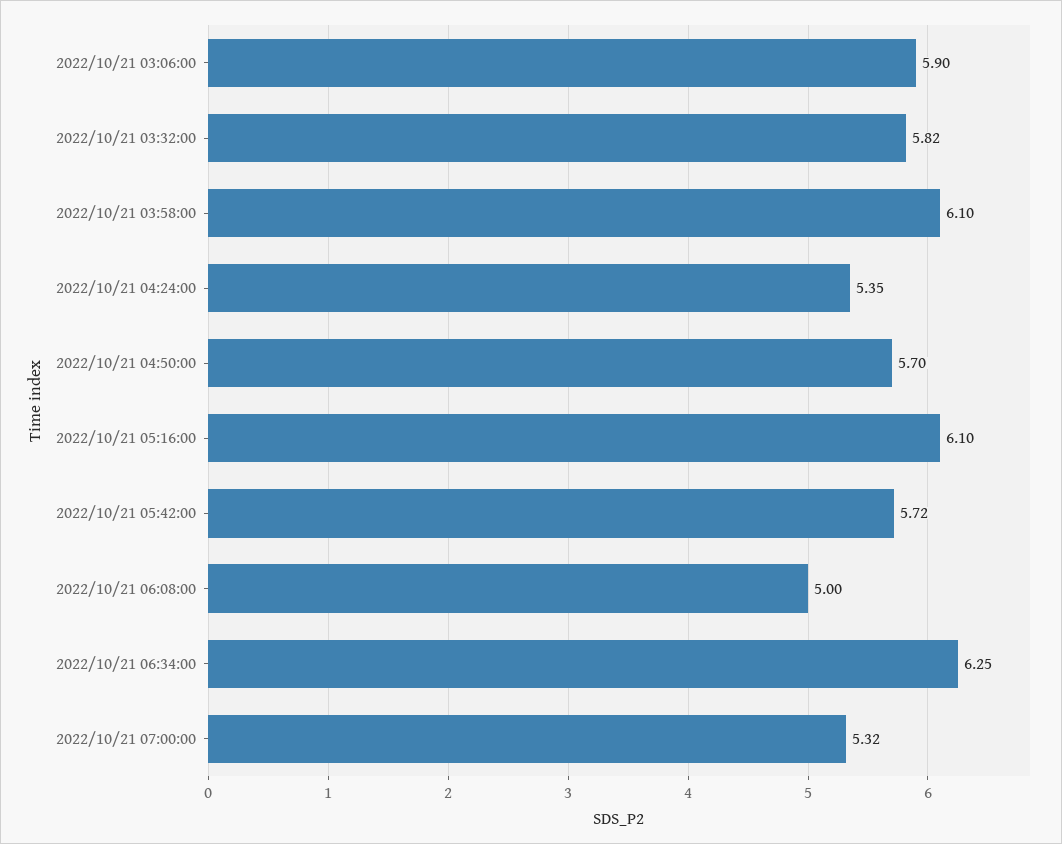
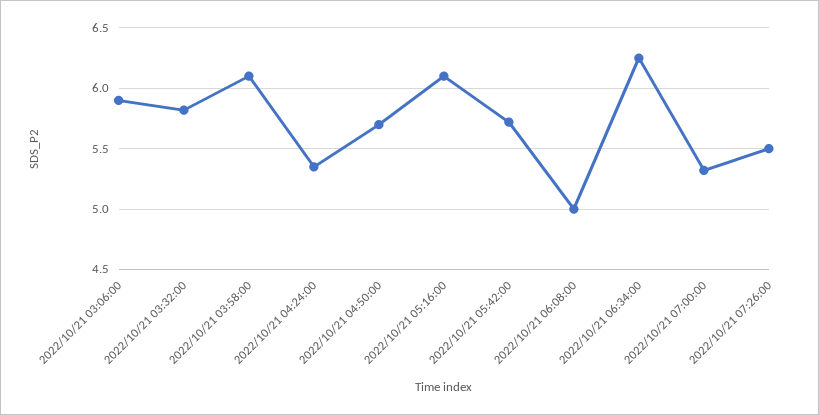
2022/10/21 07:26:00: none -> 5.5

